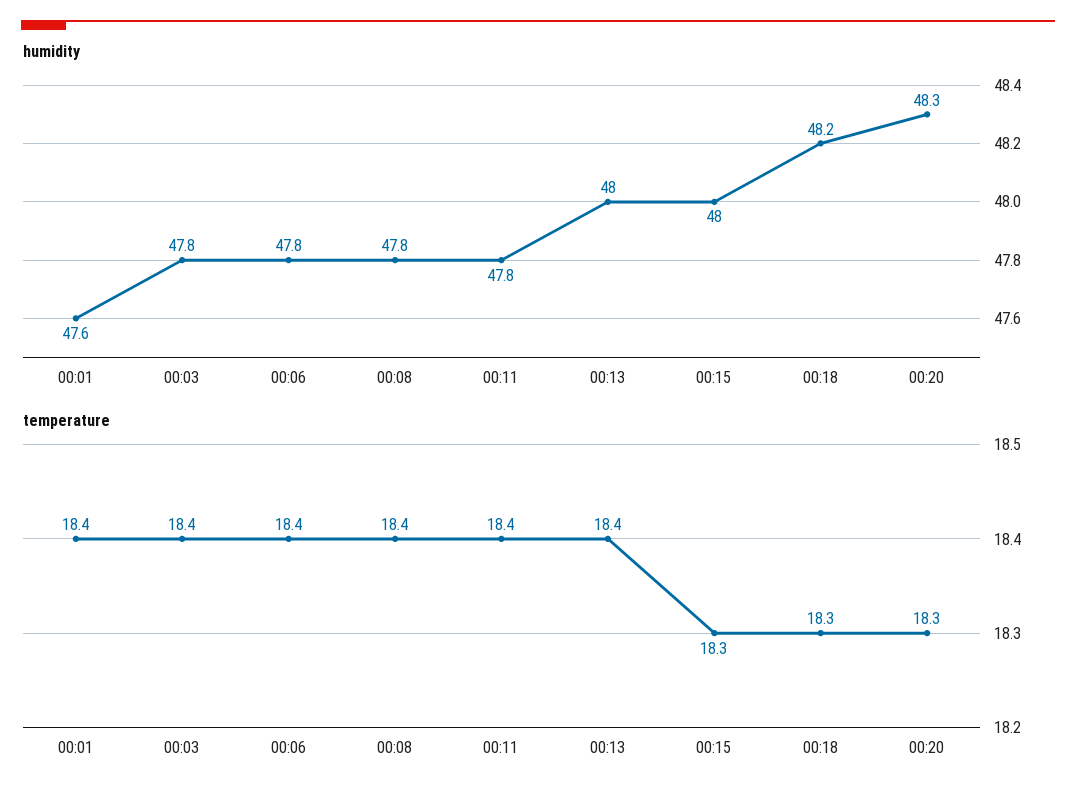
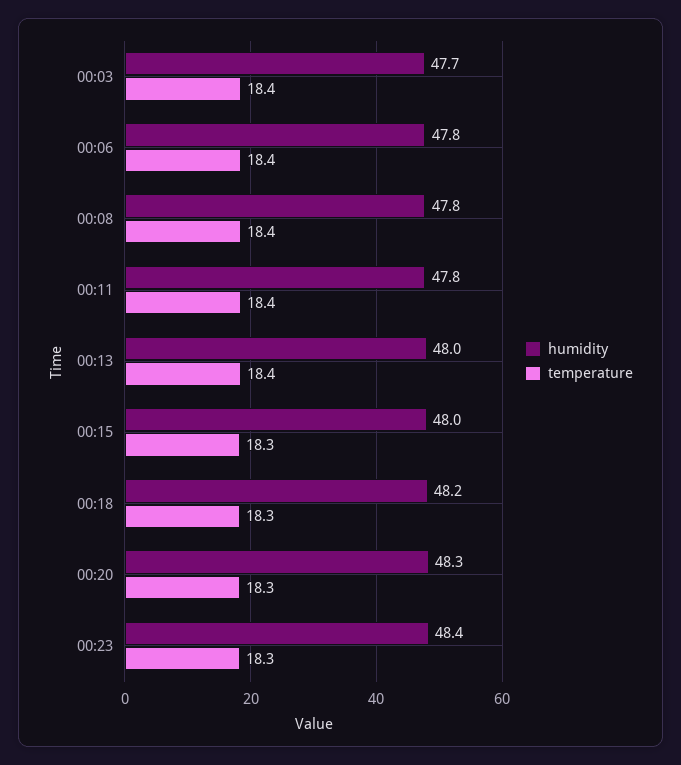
humidity, 00:01: 47.6 -> none
humidity, 00:03: 47.8 -> 47.7
temperature, 00:01: 18.4 -> none
humidity, 00:23: none -> 48.4
temperature, 00:23: none -> 18.3

